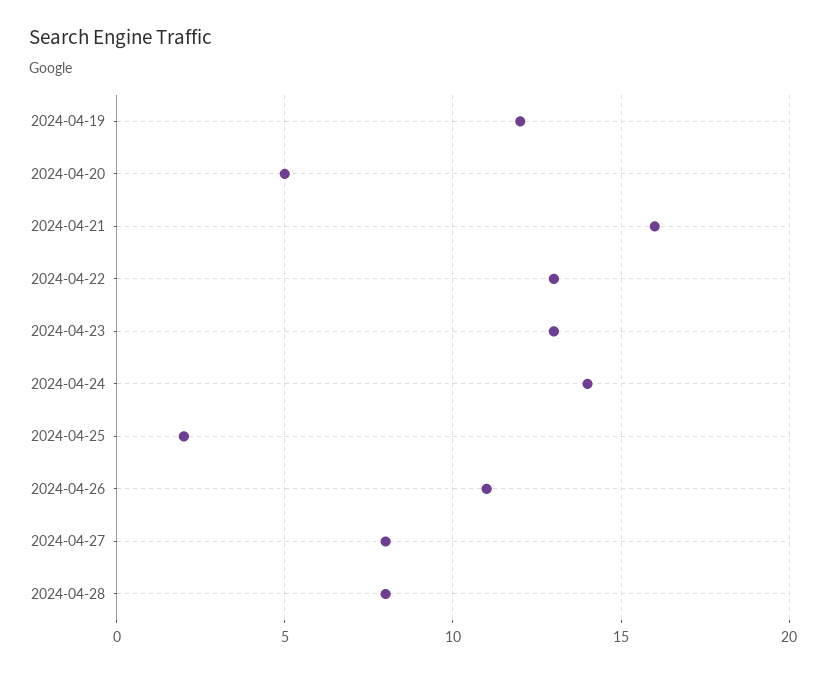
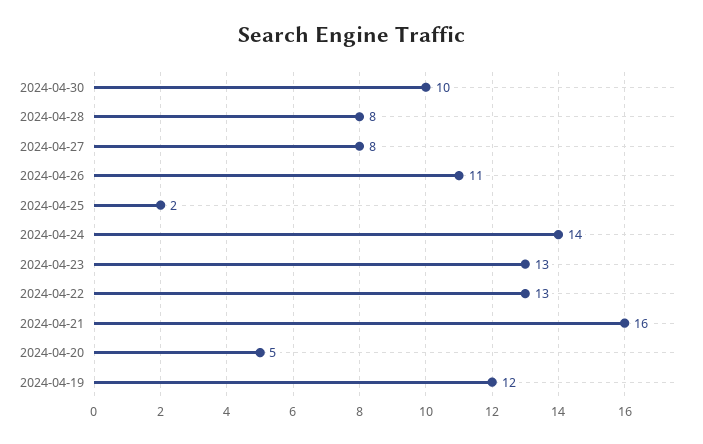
2024-04-30: none -> 10

